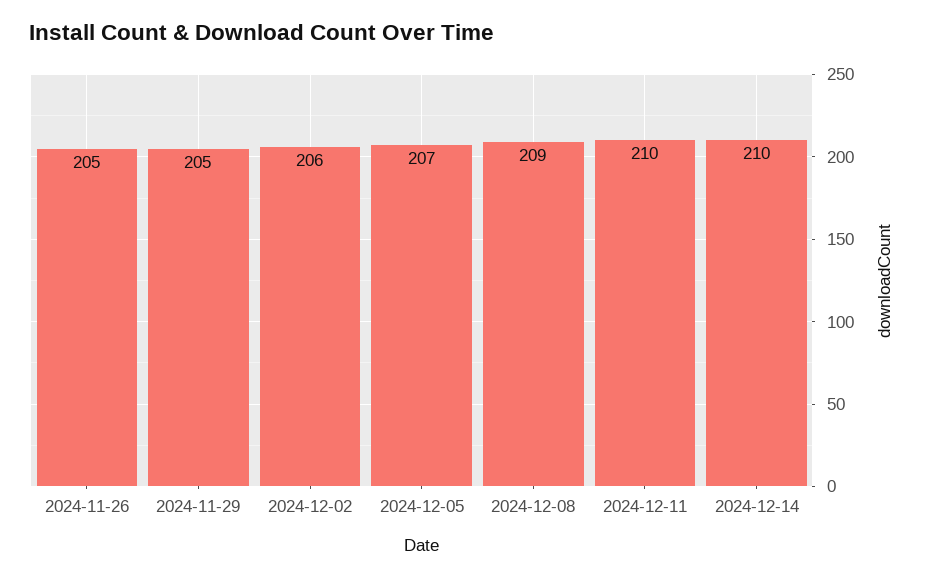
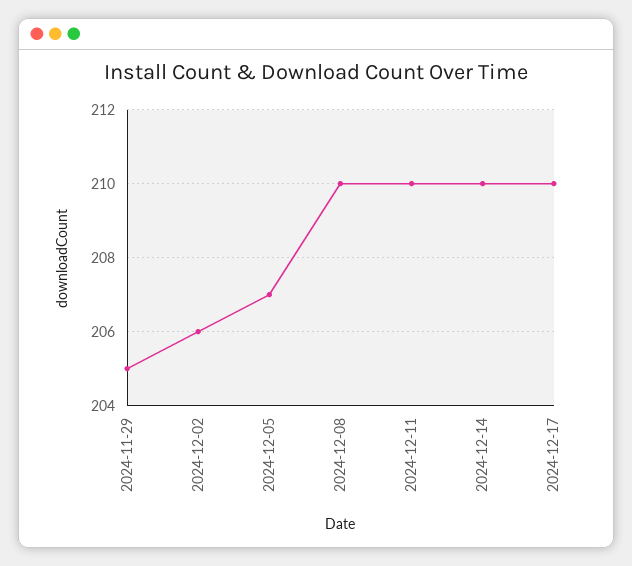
2024-11-26: 205 -> none
2024-12-08: 209 -> 210
2024-12-17: none -> 210

